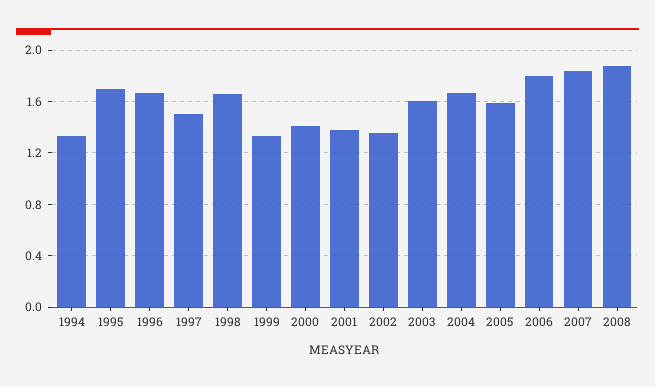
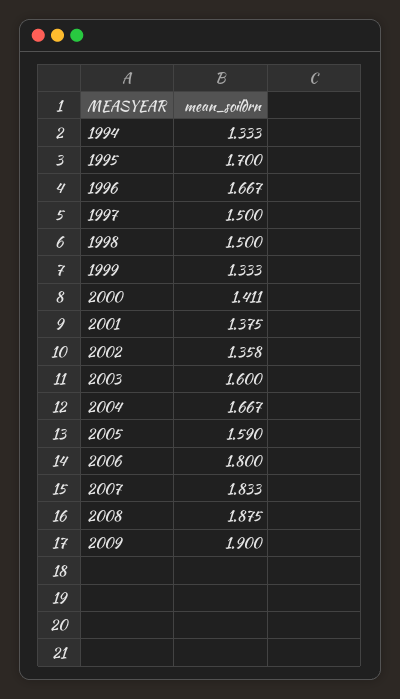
1998: 1.65 -> 1.5
2009: none -> 1.9

